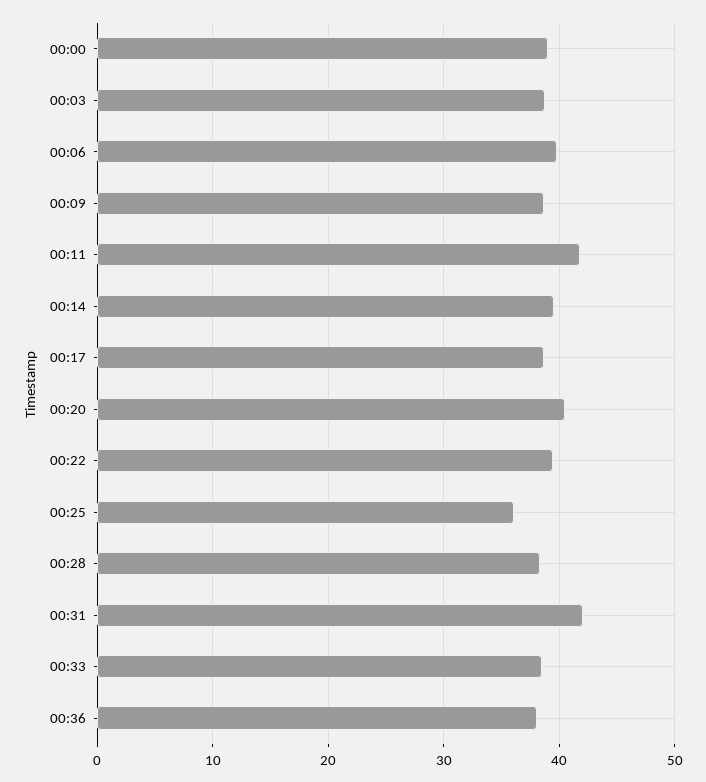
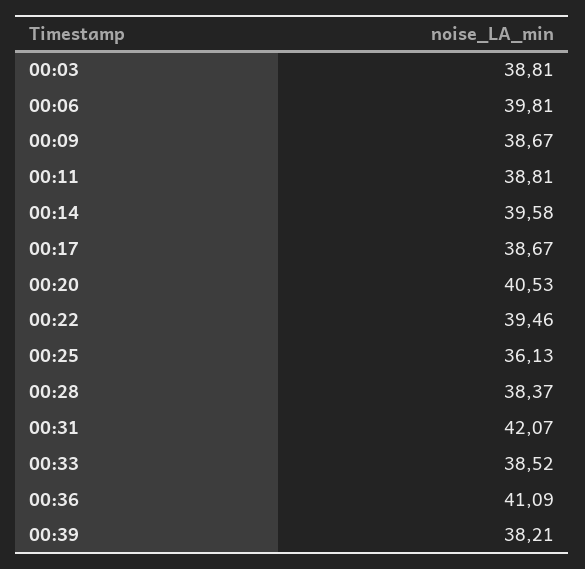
00:00: 39 -> none
00:11: 42 -> 38.81
00:36: 38 -> 41.09
00:39: none -> 38.21

